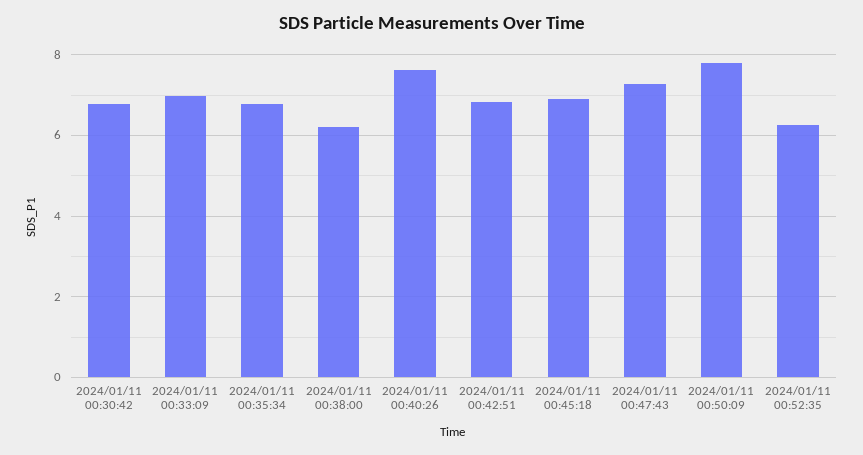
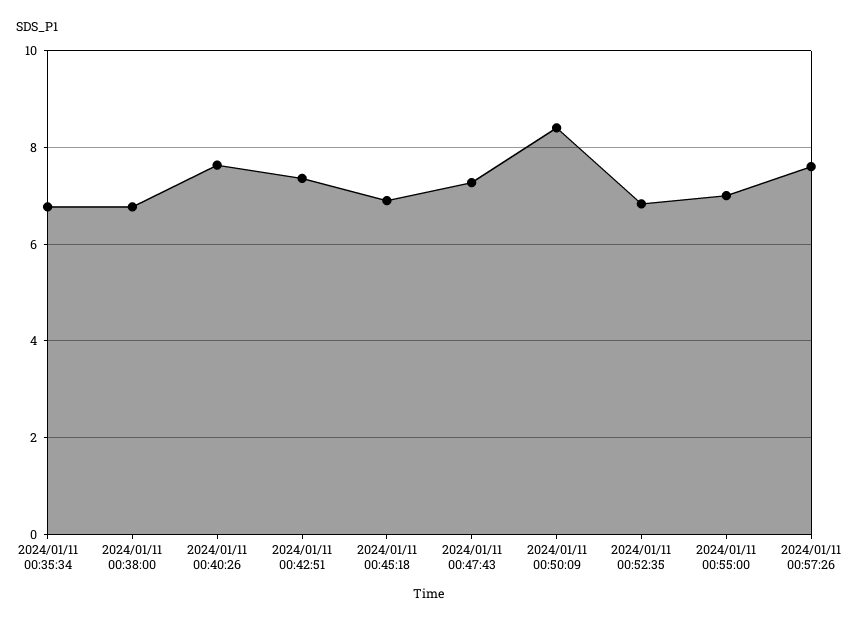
2024/01/11 00:30:42: 6.8 -> none
2024/01/11 00:33:09: 7 -> none
2024/01/11 00:38:00: 6.2 -> 6.8
2024/01/11 00:42:51: 6.8 -> 7.4
2024/01/11 00:50:09: 7.8 -> 8.4
2024/01/11 00:52:35: 6.2 -> 6.8
2024/01/11 00:55:00: none -> 7
2024/01/11 00:57:26: none -> 7.6

